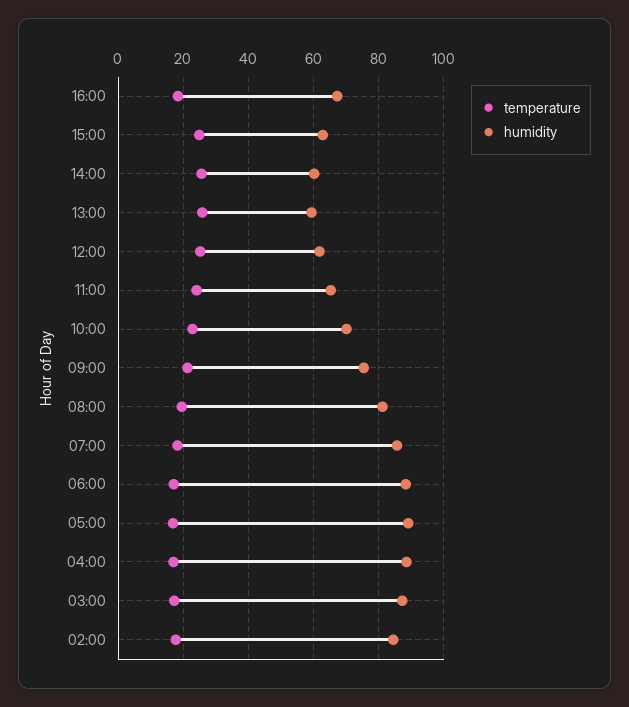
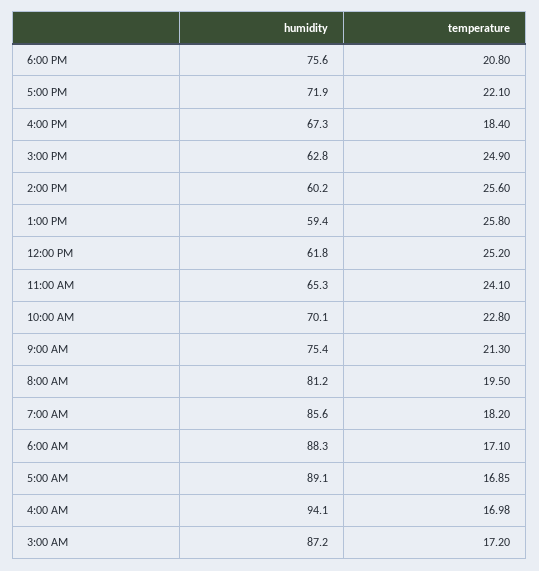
humidity, 04:00: 88 -> 94.1
temperature, 02:00: 18 -> none
humidity, 02:00: 84 -> none
humidity, 6:00 PM: none -> 75.6
temperature, 6:00 PM: none -> 20.8
humidity, 5:00 PM: none -> 71.9
temperature, 5:00 PM: none -> 22.1

